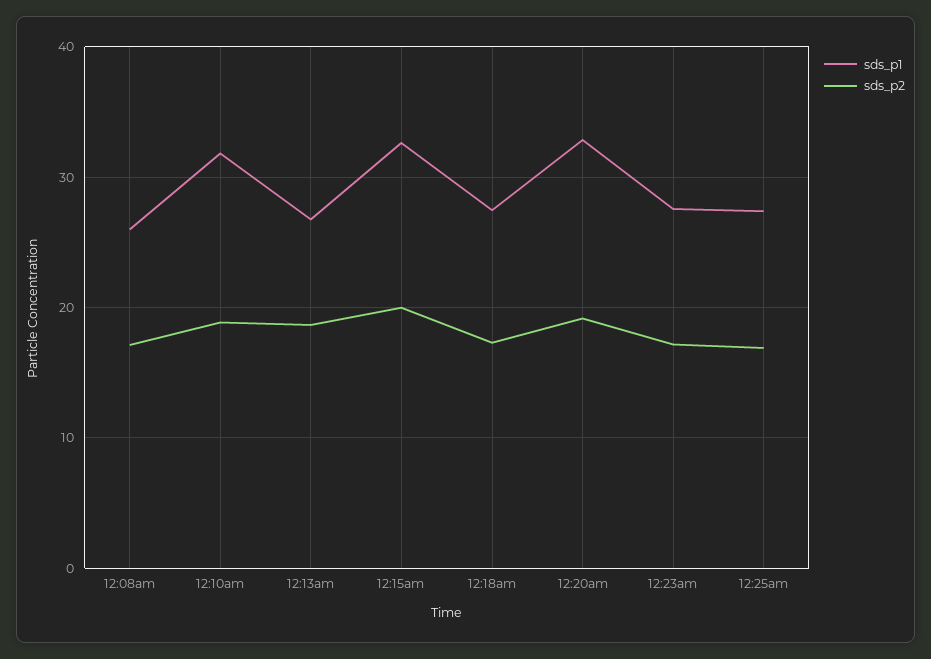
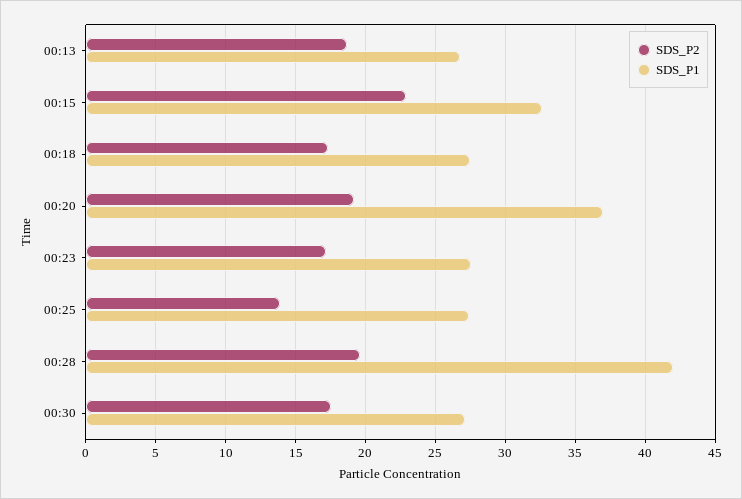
sds_p1, 12:08am: 26 -> none
sds_p2, 12:08am: 17 -> none
sds_p1, 12:10am: 32 -> none
sds_p2, 12:10am: 19 -> none
sds_p2, 12:15am: 20 -> 23
sds_p1, 12:20am: 33 -> 37
sds_p2, 12:25am: 17 -> 14
sds_p2, 00:28: none -> 19.5
sds_p1, 00:28: none -> 42
sds_p2, 00:30: none -> 17.5
sds_p1, 00:30: none -> 27

